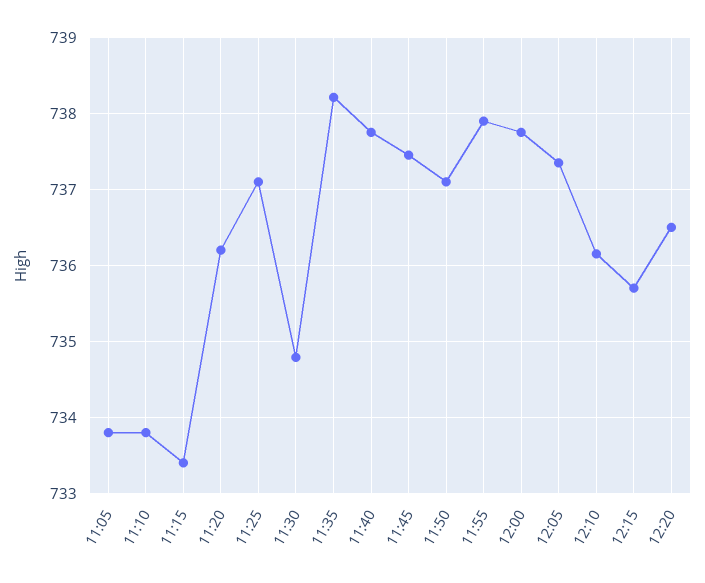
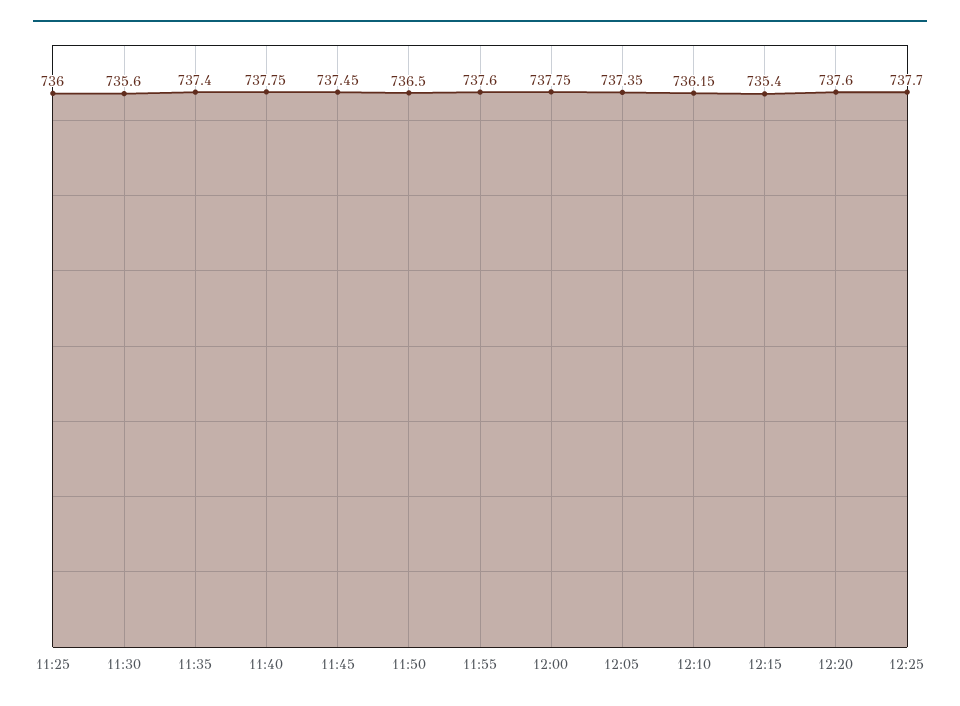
11:05: 733.8 -> none
11:10: 733.8 -> none
11:15: 733.4 -> none
11:20: 736.2 -> none
11:25: 737.1 -> 736
11:30: 734.8 -> 735.6
11:35: 738.2 -> 737.4
11:50: 737.1 -> 736.5
11:55: 737.9 -> 737.6
12:15: 735.7 -> 735.4
12:20: 736.5 -> 737.6
12:25: none -> 737.7

